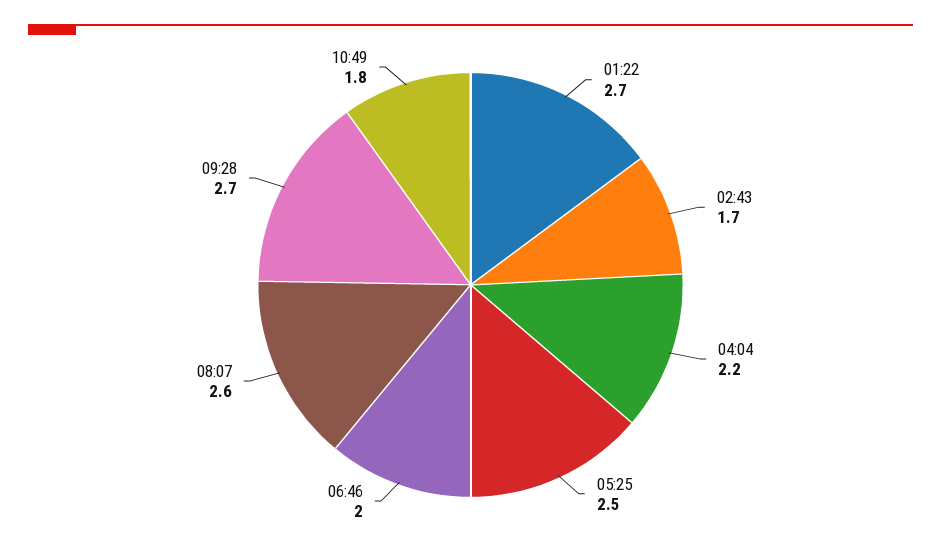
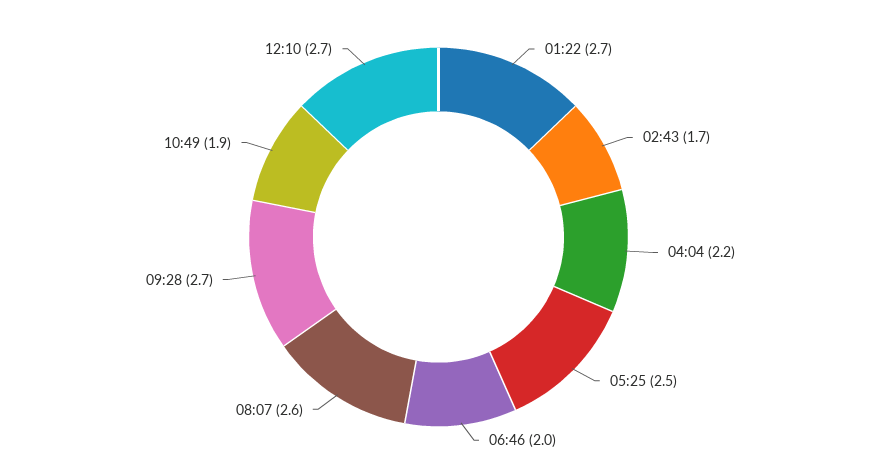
10:49: 1.8 -> 1.9
12:10: none -> 2.7

